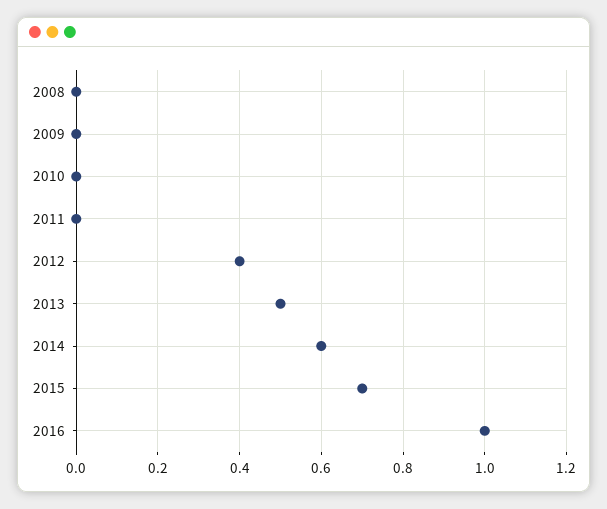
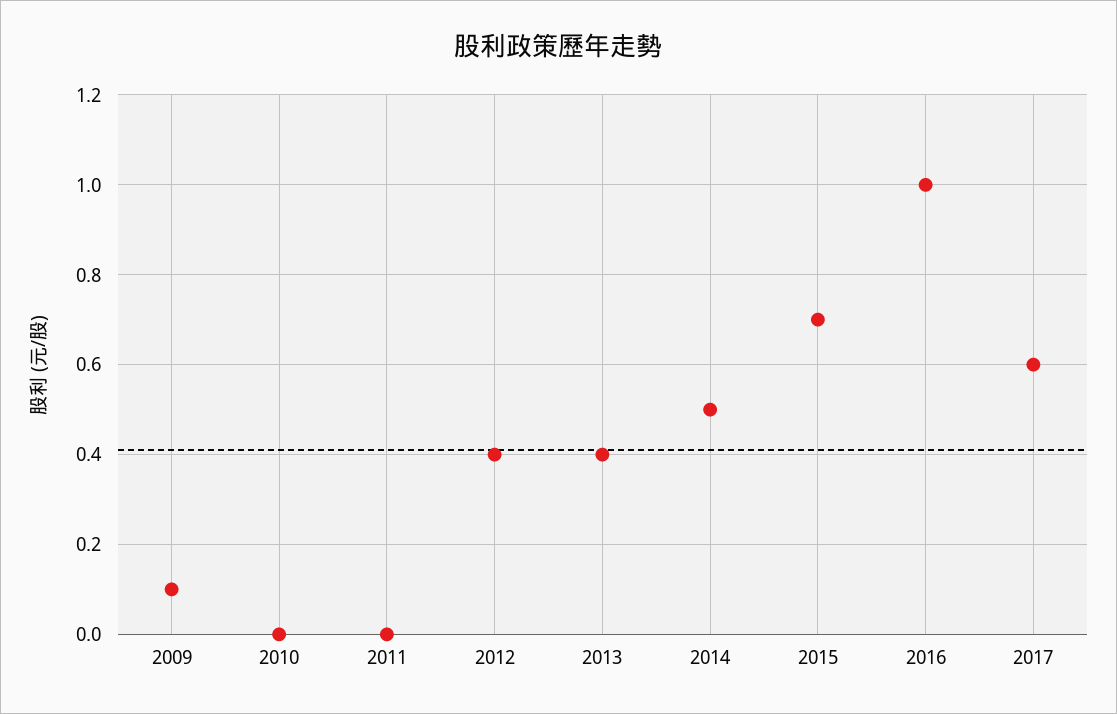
2008: 0 -> none
2009: 0 -> 0.1
2013: 0.5 -> 0.4
2014: 0.6 -> 0.5
2017: none -> 0.6

